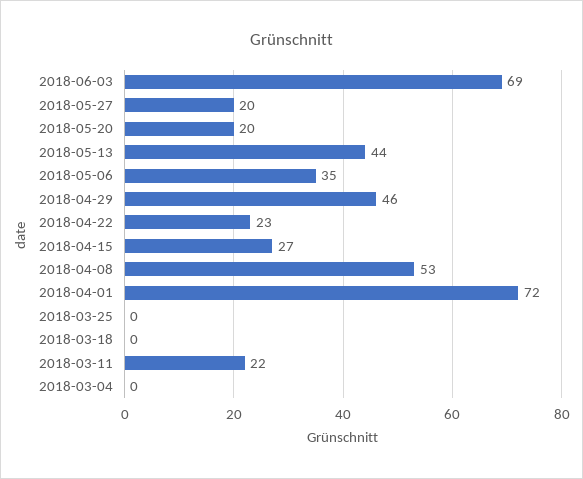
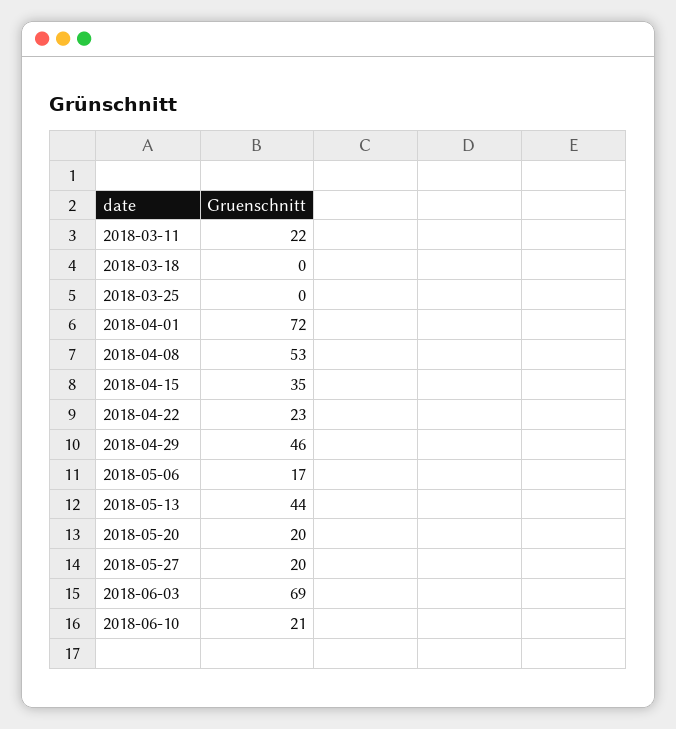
2018-05-06: 35 -> 17
2018-04-15: 27 -> 35
2018-03-04: 0 -> none
2018-06-10: none -> 21

